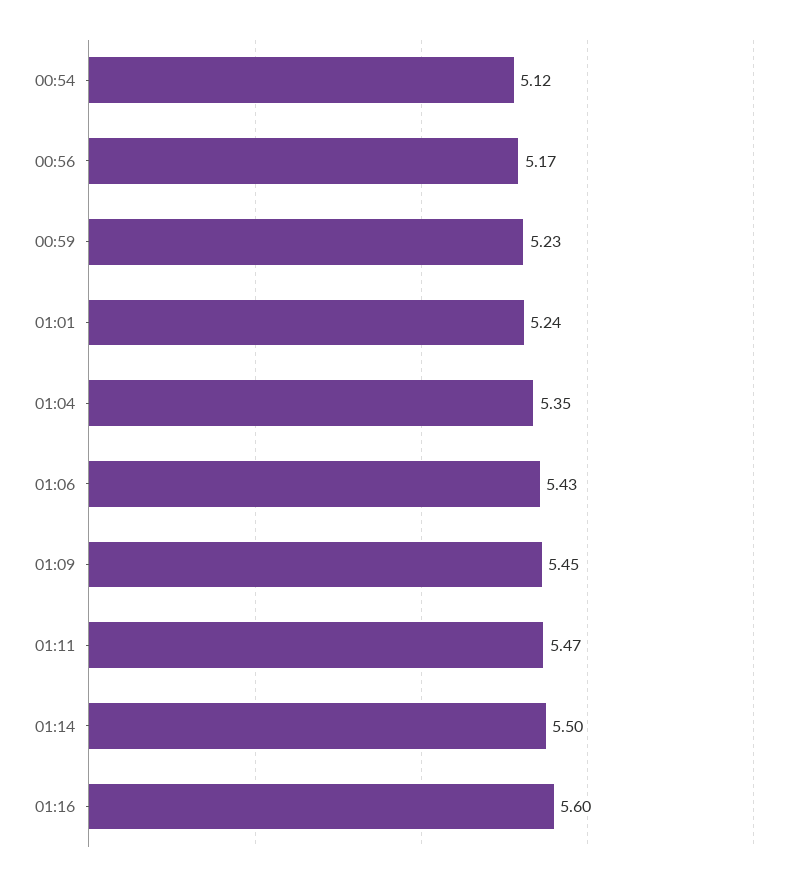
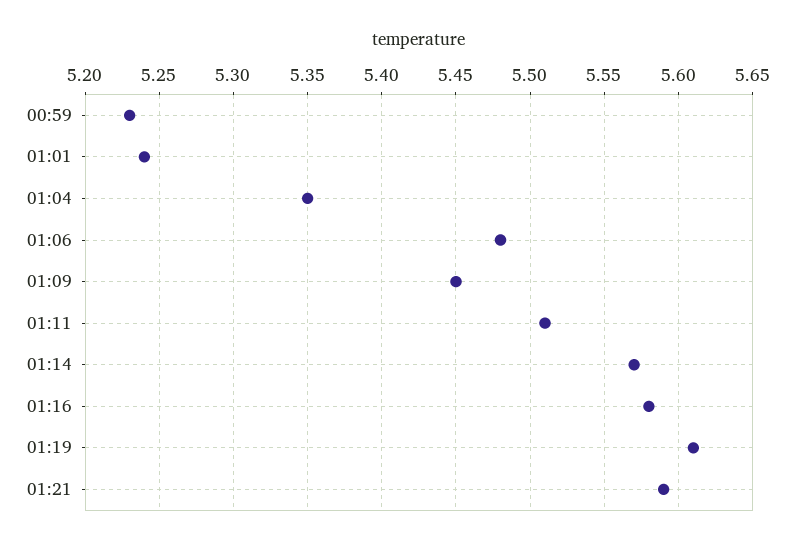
00:54: 5.12 -> none
00:56: 5.17 -> none
01:06: 5.43 -> 5.48
01:11: 5.47 -> 5.51
01:14: 5.5 -> 5.57
01:16: 5.6 -> 5.58
01:19: none -> 5.61
01:21: none -> 5.59

